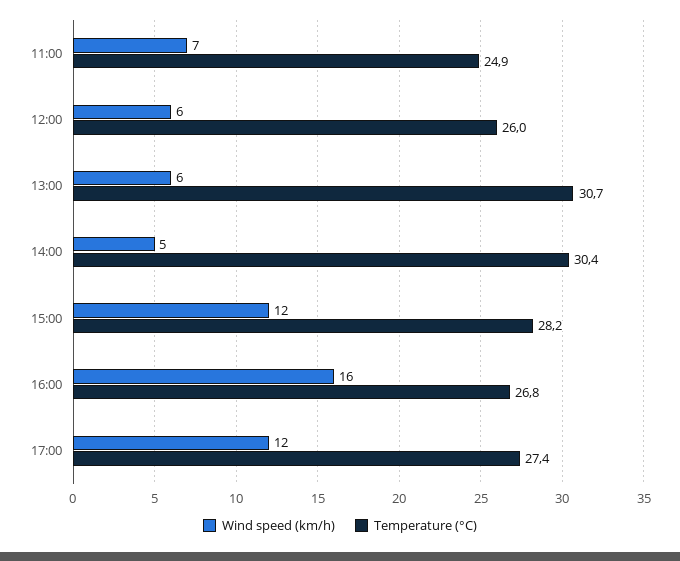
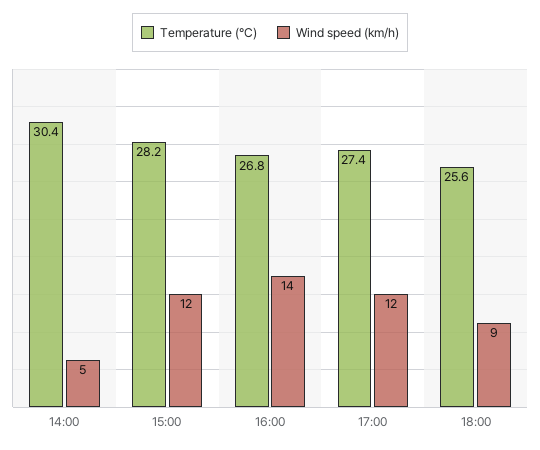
Wind speed (km/h), 11:00: 7 -> none
Temperature (°C), 11:00: 24.9 -> none
Wind speed (km/h), 12:00: 6 -> none
Temperature (°C), 12:00: 26 -> none
Wind speed (km/h), 13:00: 6 -> none
Temperature (°C), 13:00: 30.7 -> none
Wind speed (km/h), 16:00: 16 -> 14
Temperature (°C), 18:00: none -> 25.6
Wind speed (km/h), 18:00: none -> 9

